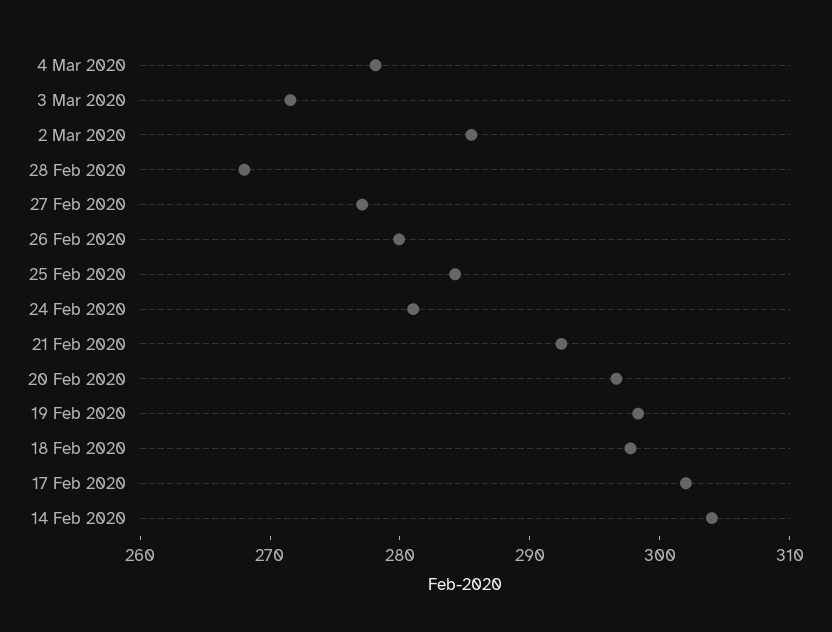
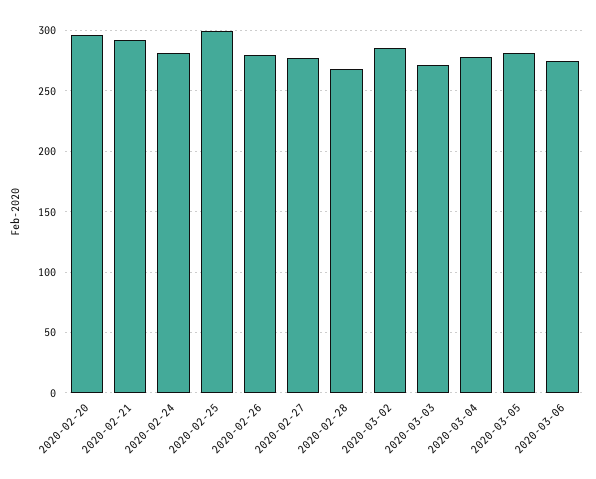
25 Feb 2020: 284 -> 300
19 Feb 2020: 298 -> none
18 Feb 2020: 298 -> none
17 Feb 2020: 302 -> none
14 Feb 2020: 304 -> none
2020-03-05: none -> 280
2020-03-06: none -> 275

